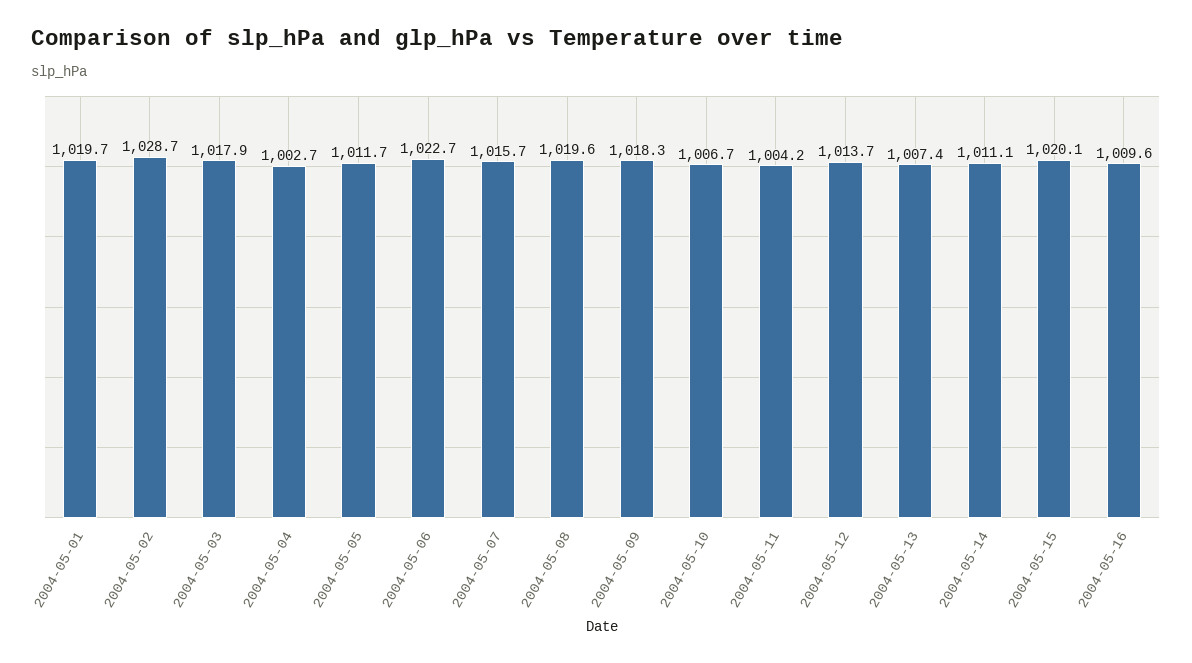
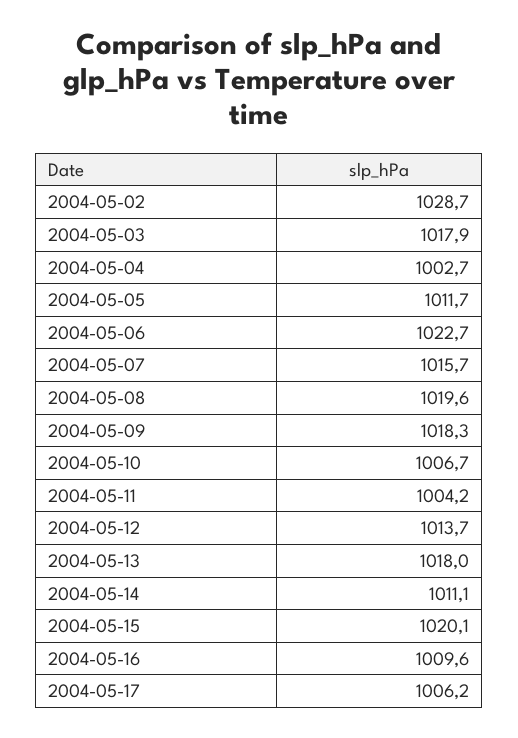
2004-05-01: 1019.7 -> none
2004-05-13: 1007.4 -> 1018
2004-05-17: none -> 1006.2

